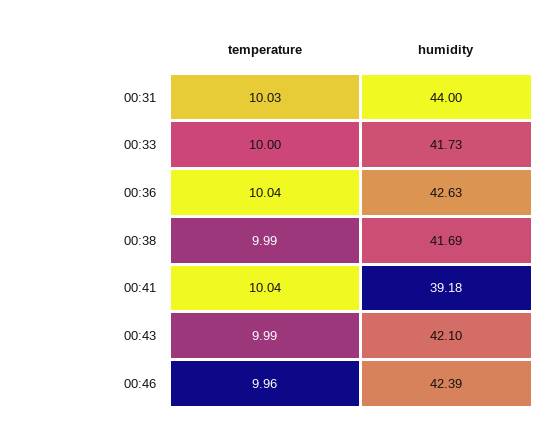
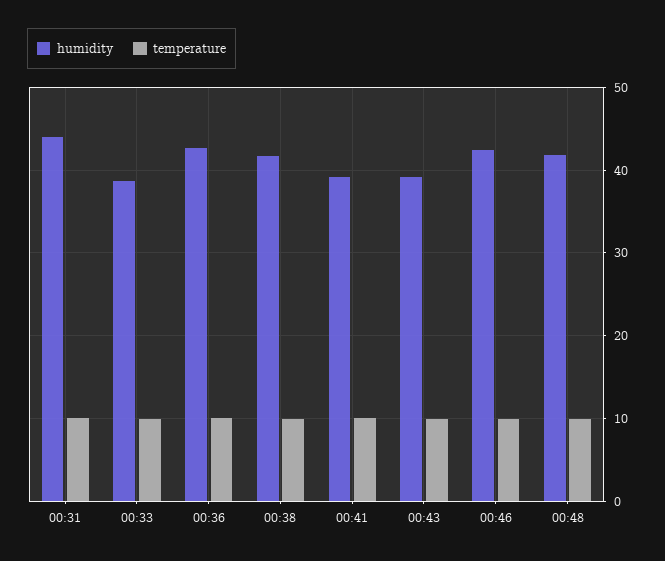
humidity, 00:33: 41.73 -> 39
humidity, 00:43: 42.1 -> 39
humidity, 00:48: none -> 42
temperature, 00:48: none -> 10

